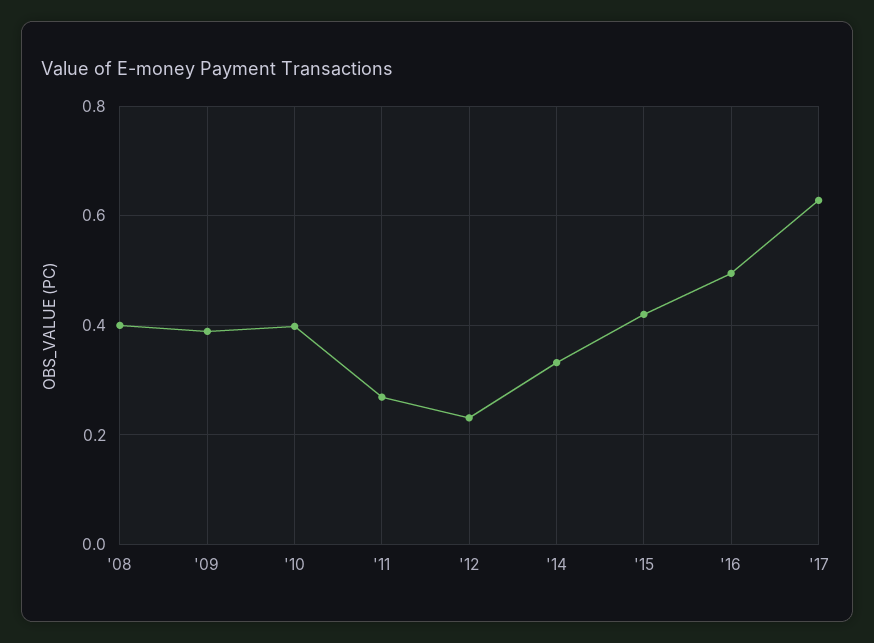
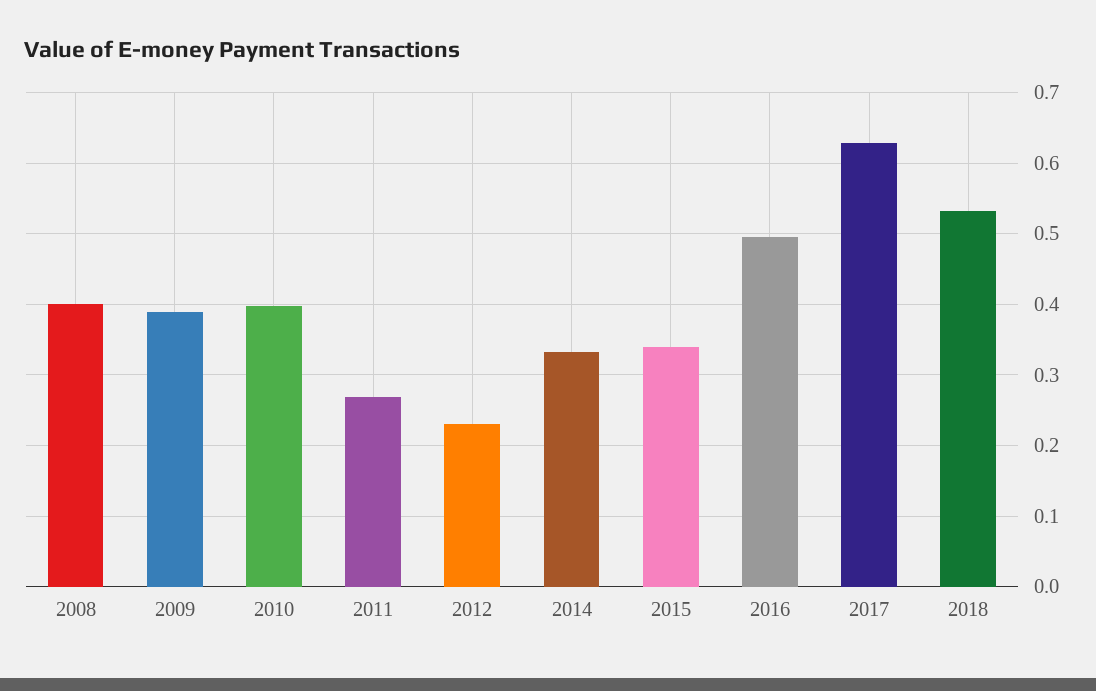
'15: 0.42 -> 0.34
2018: none -> 0.53

